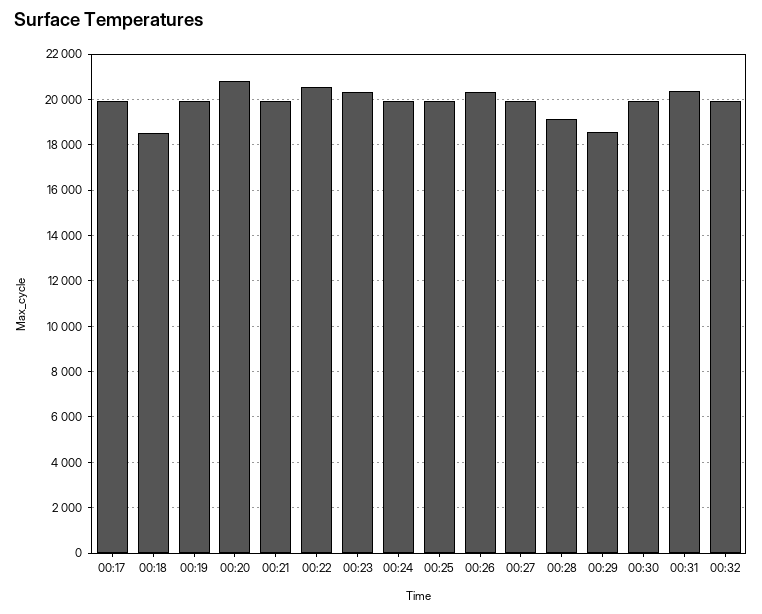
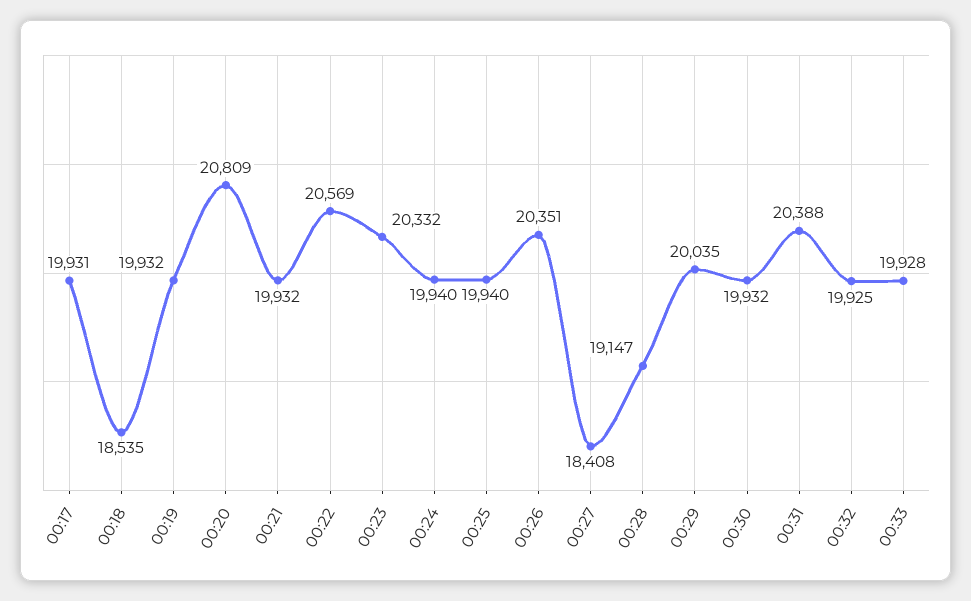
00:27: 20000 -> 18408
00:29: 18500 -> 20035
00:33: none -> 19928

